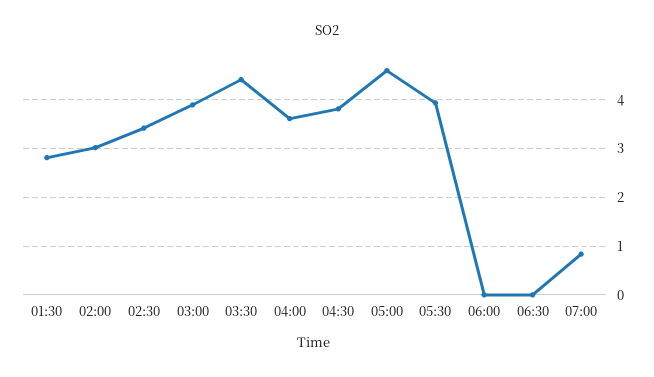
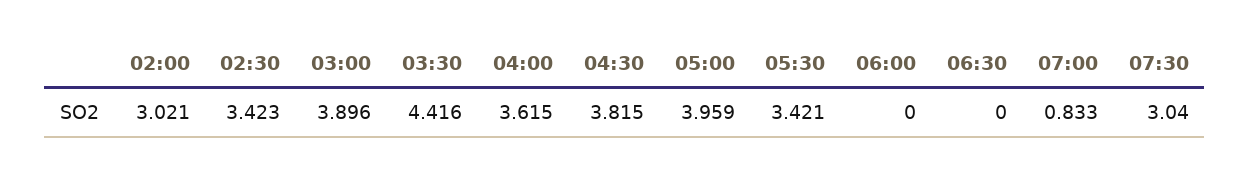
01:30: 2.8 -> none
05:00: 4.6 -> 3.959
05:30: 4 -> 3.421
07:30: none -> 3.04

